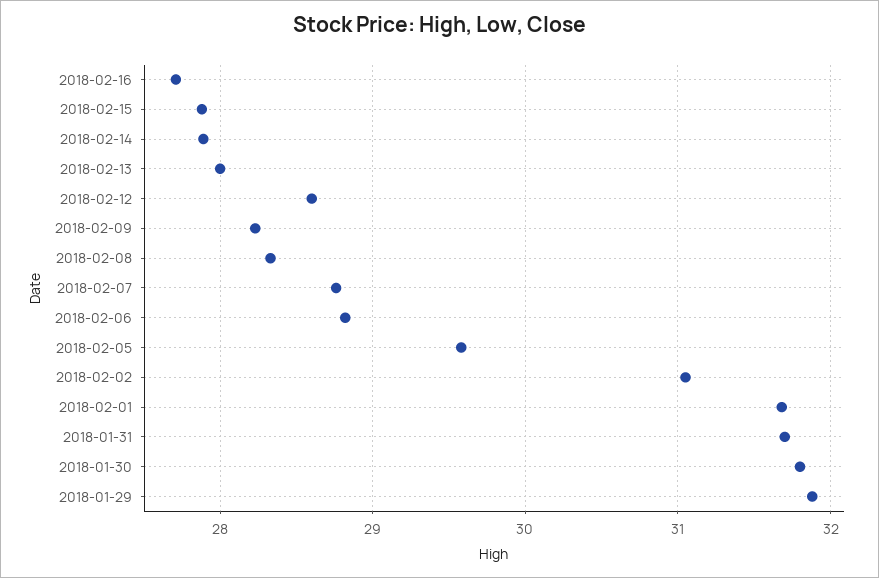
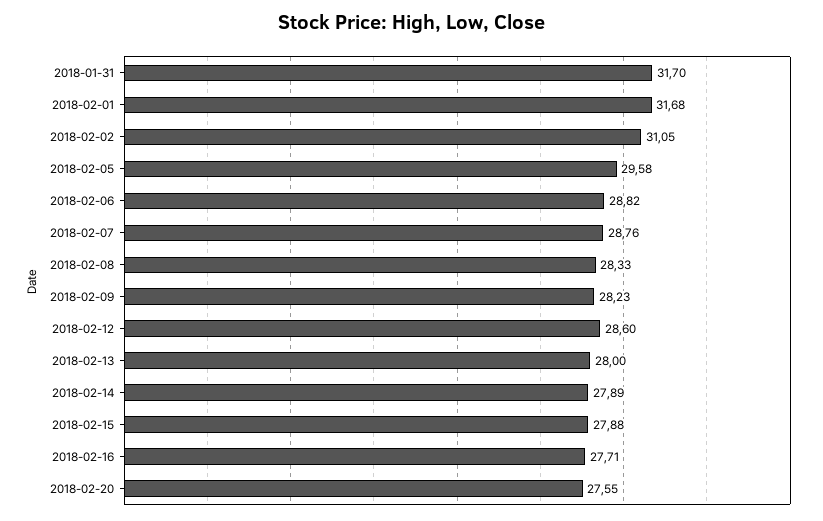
2018-01-30: 31.8 -> none
2018-01-29: 31.9 -> none
2018-02-20: none -> 27.55

